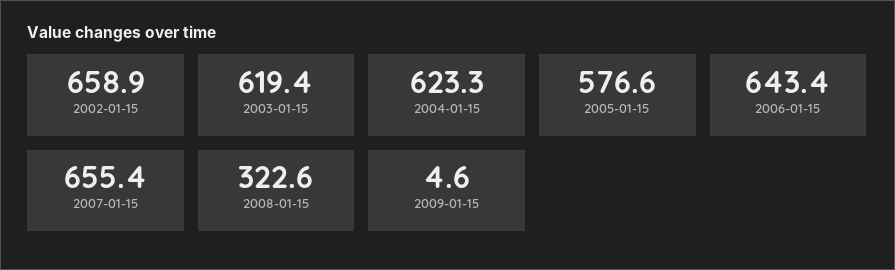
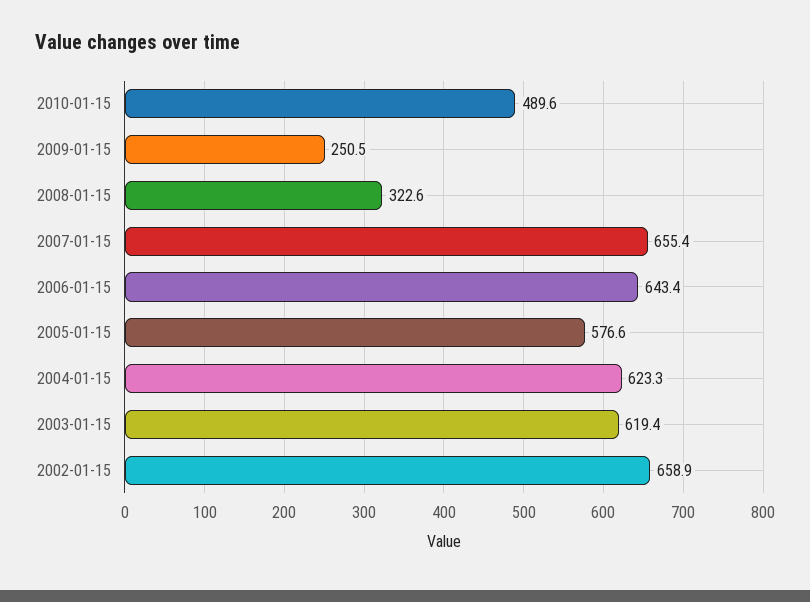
2009-01-15: 4.6 -> 250.5
2010-01-15: none -> 489.6

